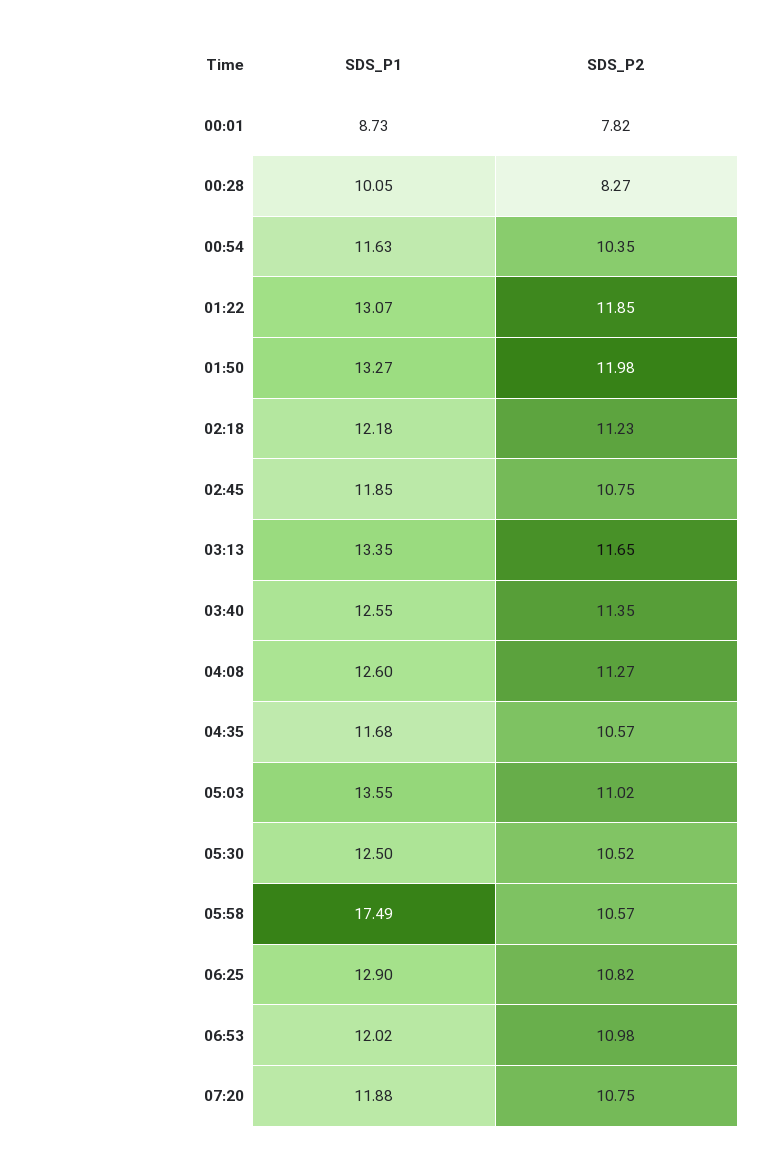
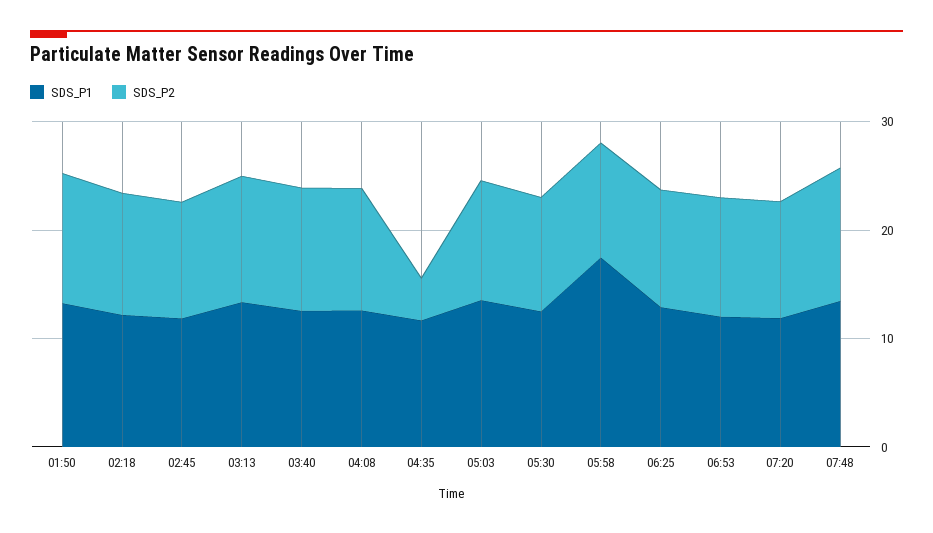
SDS_P1, 00:01: 8.73 -> none
SDS_P2, 00:01: 7.82 -> none
SDS_P1, 00:28: 10.05 -> none
SDS_P2, 00:28: 8.27 -> none
SDS_P1, 00:54: 11.63 -> none
SDS_P2, 00:54: 10.35 -> none
SDS_P1, 01:22: 13.07 -> none
SDS_P2, 01:22: 11.85 -> none
SDS_P2, 04:35: 10.57 -> 4
SDS_P1, 07:48: none -> 14
SDS_P2, 07:48: none -> 12

